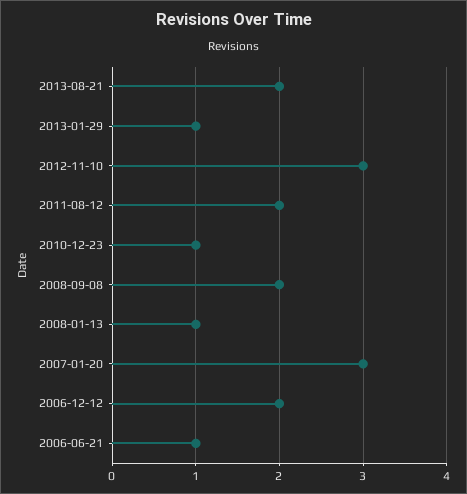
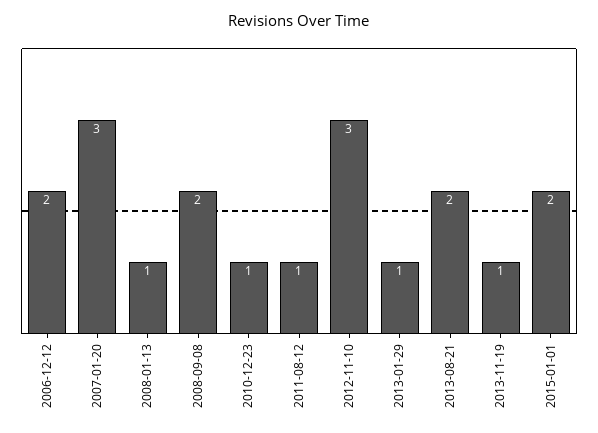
2011-08-12: 2 -> 1
2006-06-21: 1 -> none
2013-11-19: none -> 1
2015-01-01: none -> 2

